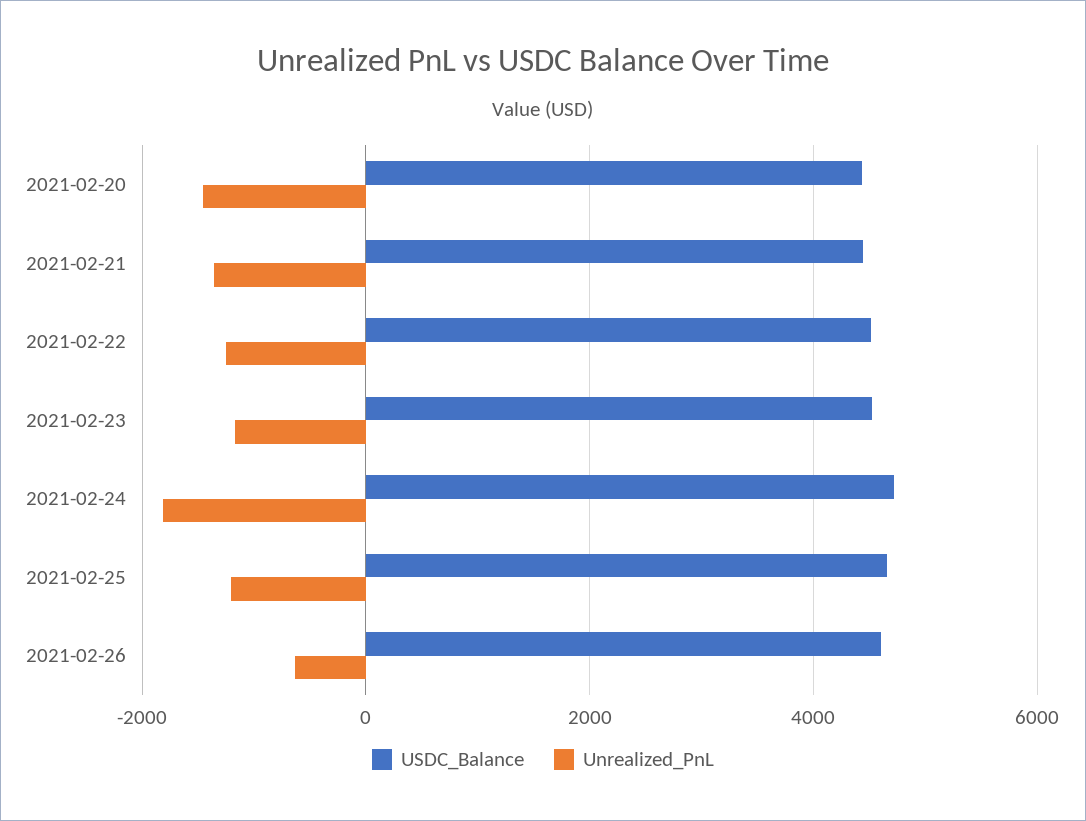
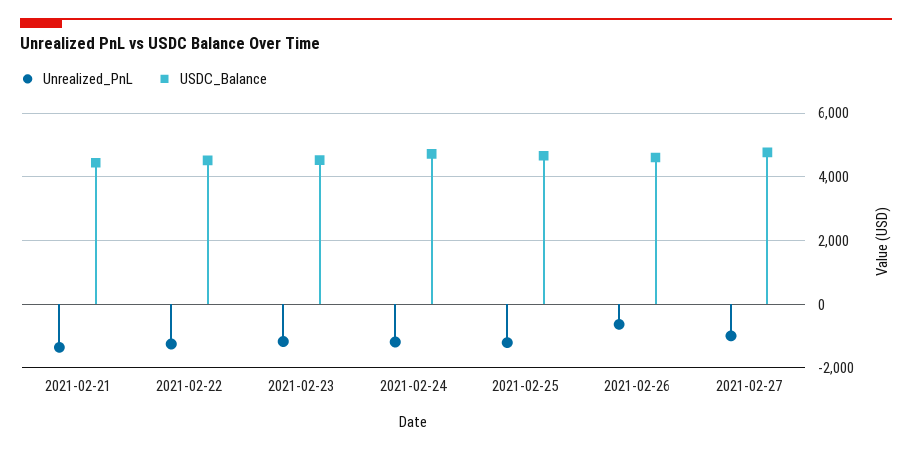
USDC_Balance, 2021-02-20: 4400 -> none
Unrealized_PnL, 2021-02-20: -1400 -> none
Unrealized_PnL, 2021-02-24: -1800 -> -1200
Unrealized_PnL, 2021-02-27: none -> -1000
USDC_Balance, 2021-02-27: none -> 4800

